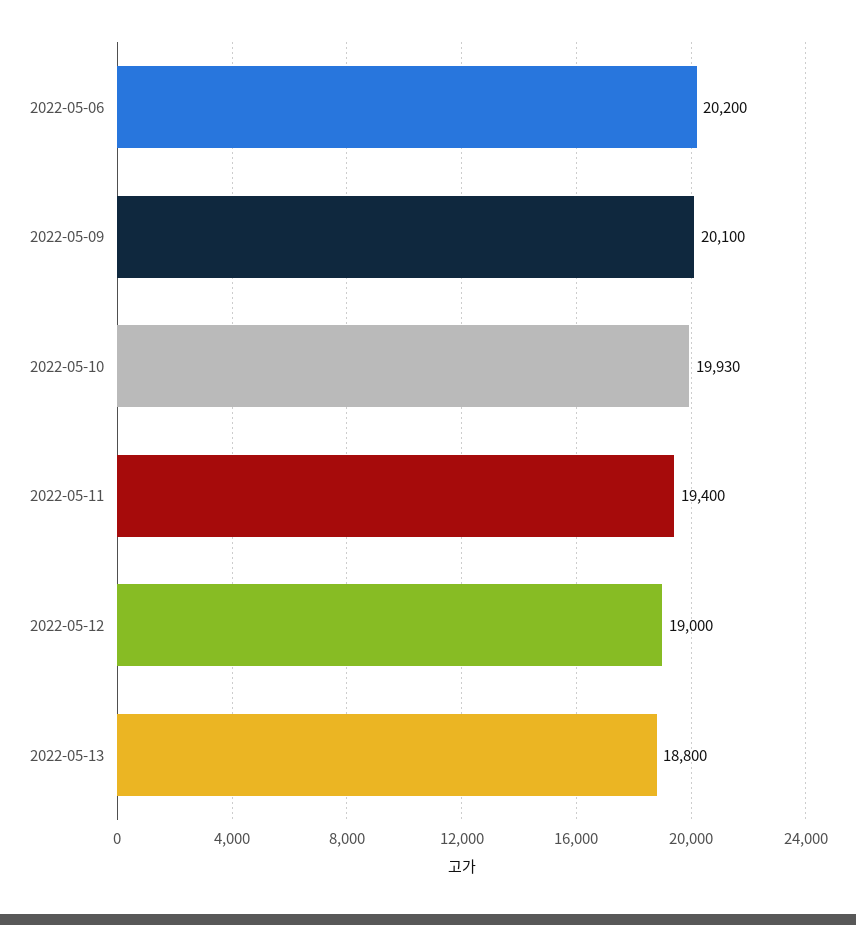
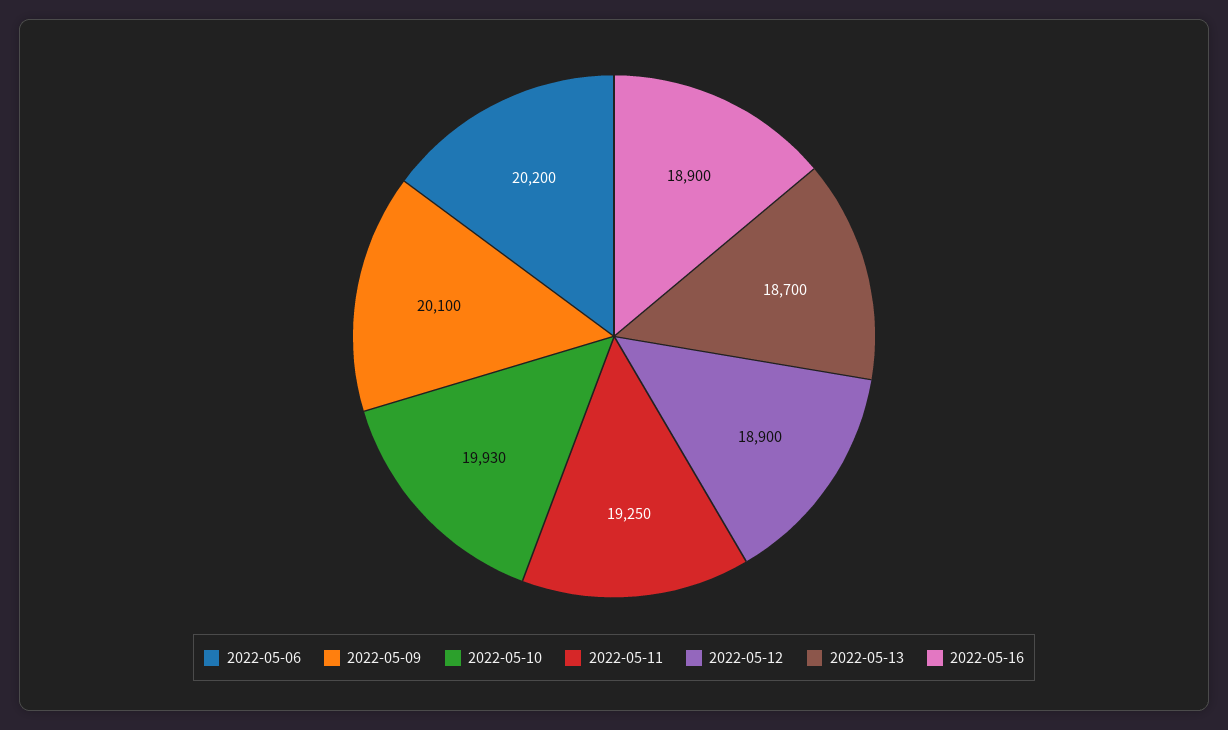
2022-05-11: 19400 -> 19250
2022-05-12: 19000 -> 18900
2022-05-13: 18800 -> 18700
2022-05-16: none -> 18900

